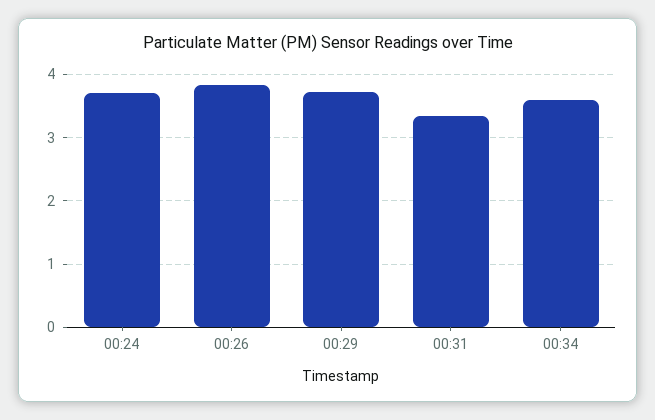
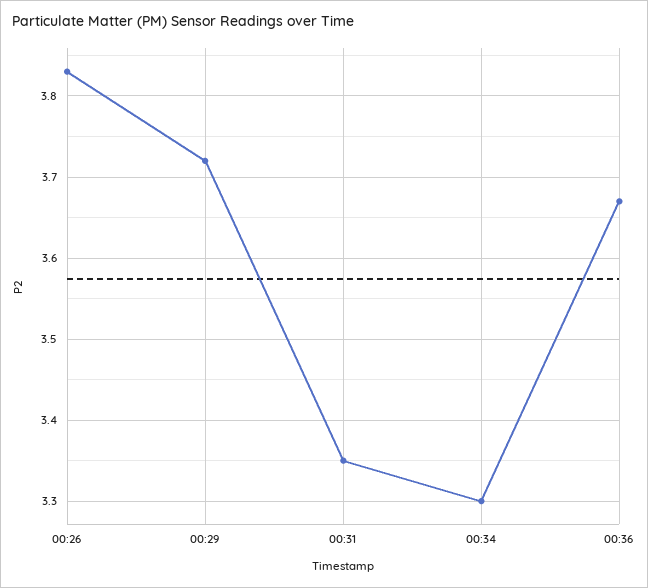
00:24: 3.7 -> none
00:34: 3.6 -> 3.3
00:36: none -> 3.67

